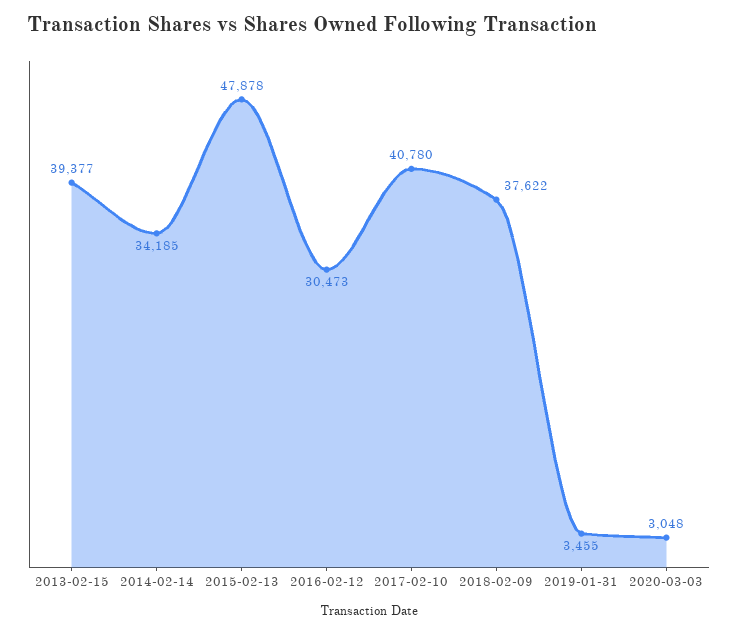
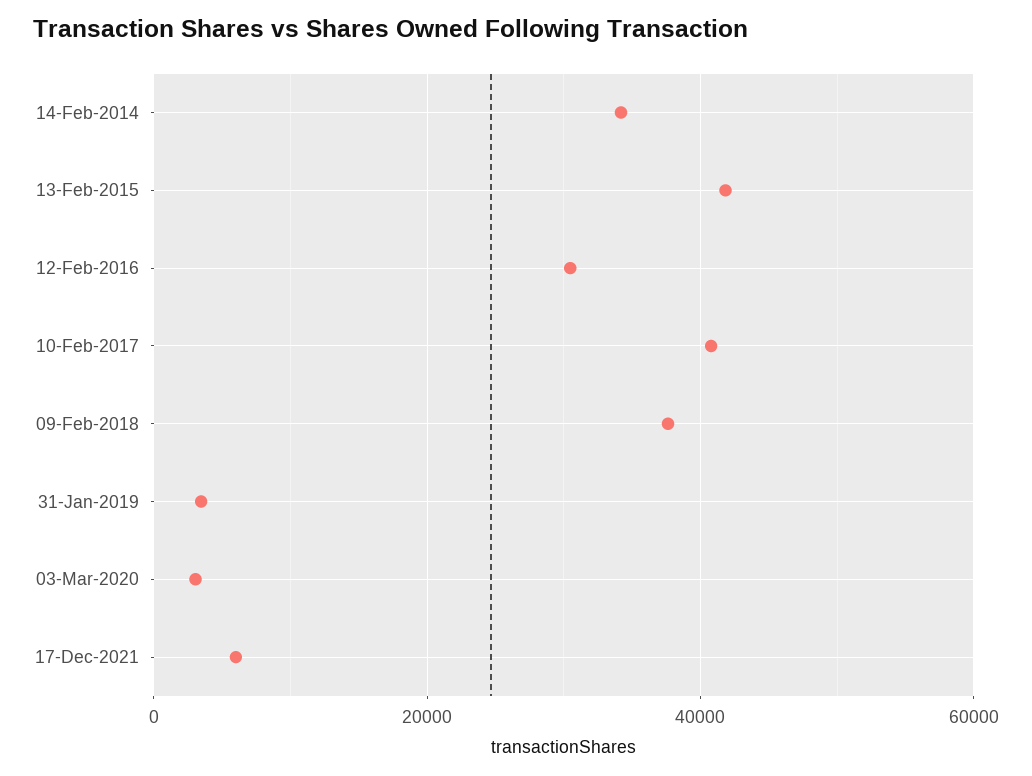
2013-02-15: 39377 -> none
2015-02-13: 47878 -> 42000
17-Dec-2021: none -> 6000

